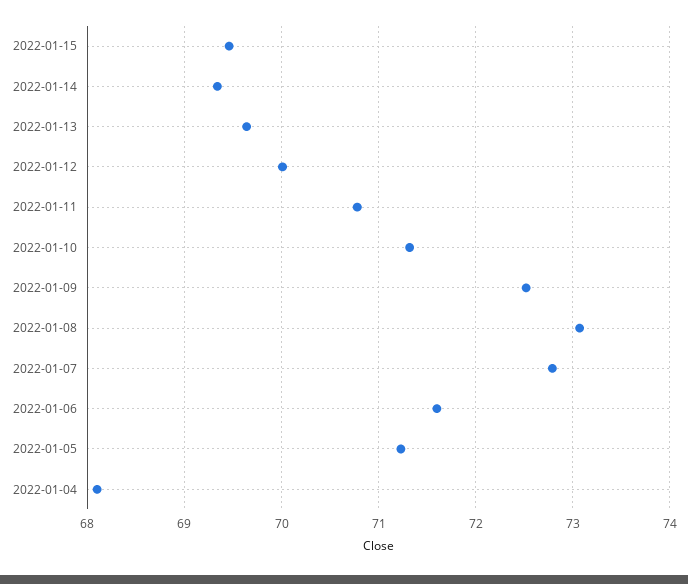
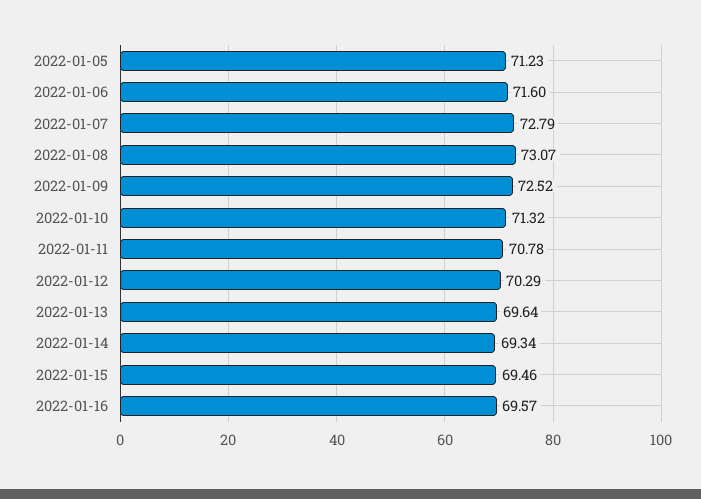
2022-01-12: 70 -> 70.29
2022-01-04: 68.1 -> none
2022-01-16: none -> 69.57

